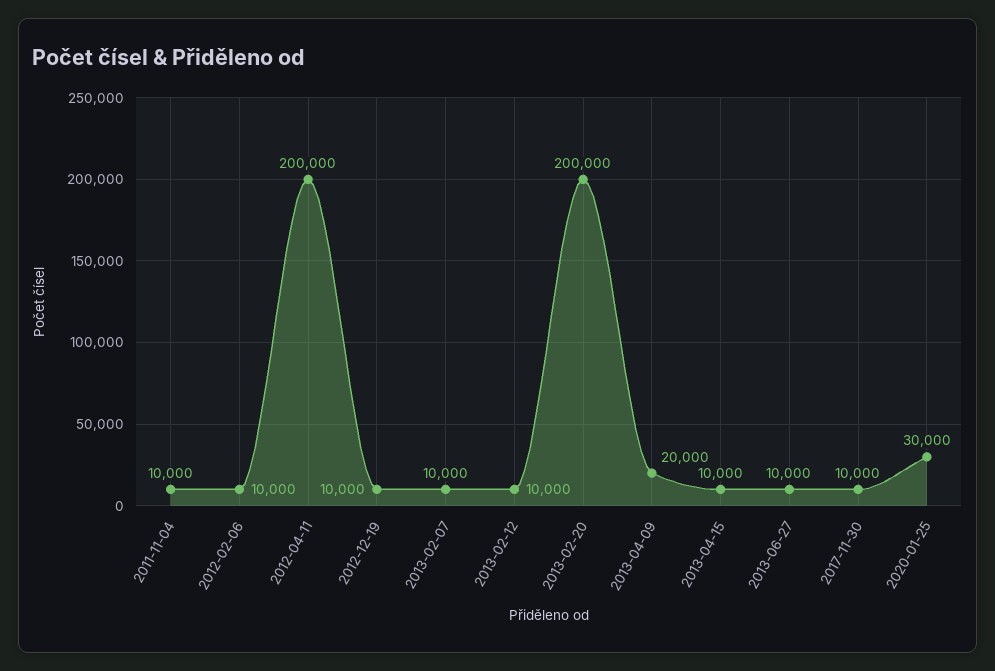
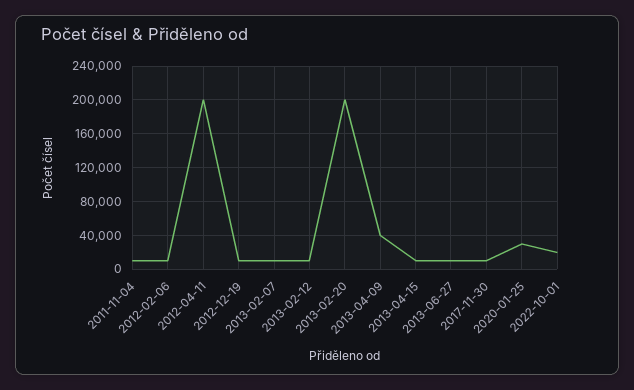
2013-04-09: 20000 -> 40000
2022-10-01: none -> 20000

